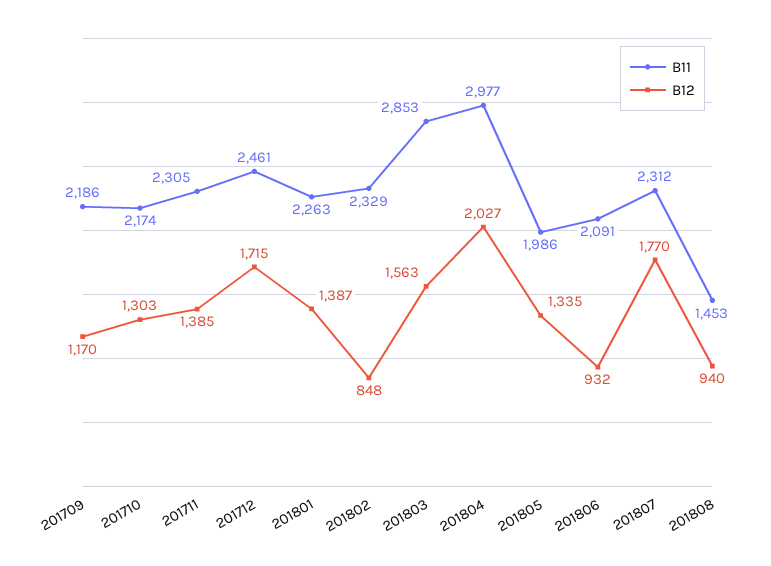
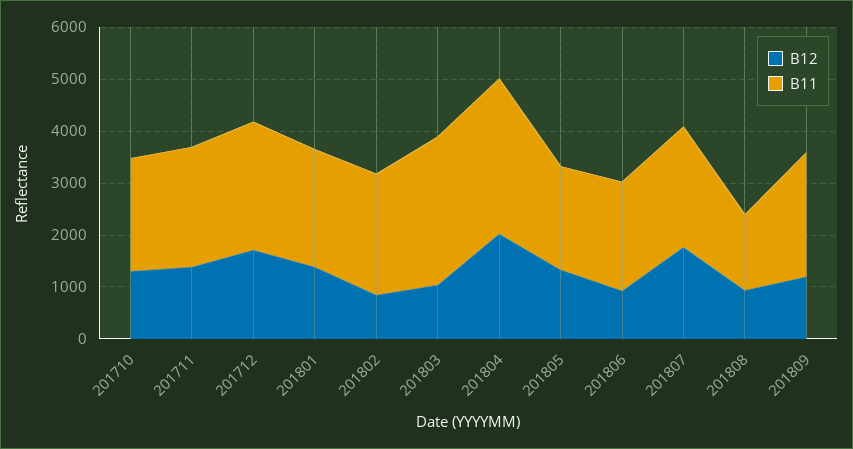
B11, 201709: 2186 -> none
B12, 201709: 1170 -> none
B12, 201803: 1563 -> 1000
B12, 201809: none -> 1200
B11, 201809: none -> 2400

